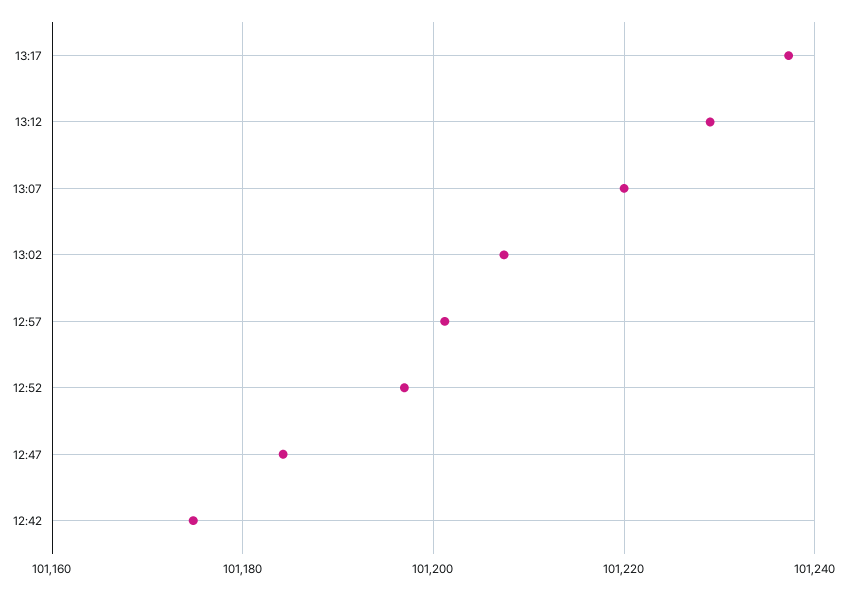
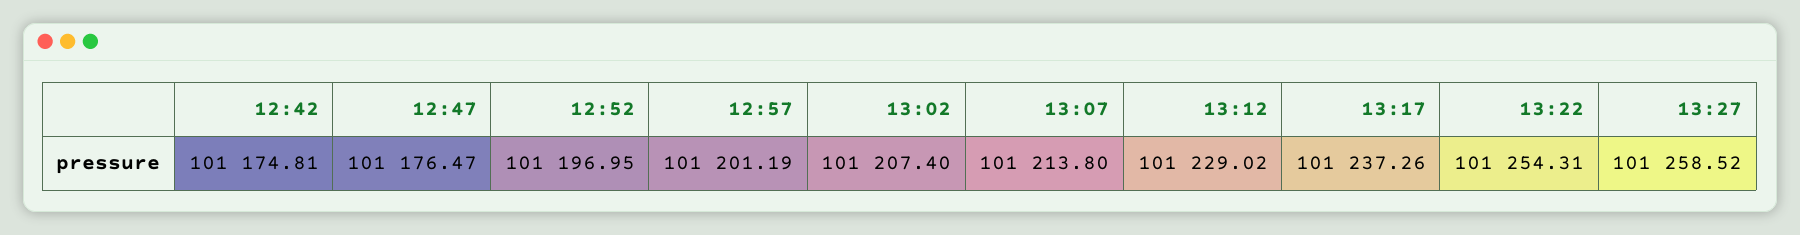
13:07: 101220 -> 101213.8
12:47: 101184 -> 101176.47
13:22: none -> 101254.31
13:27: none -> 101258.52

